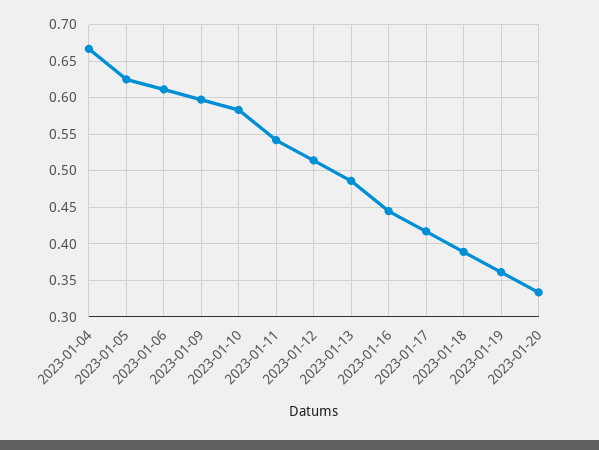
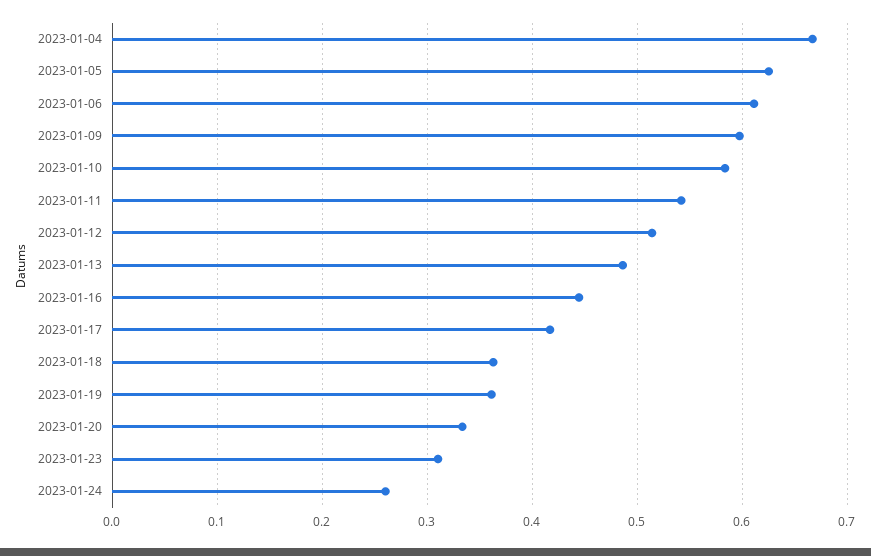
2023-01-18: 0.39 -> 0.36
2023-01-23: none -> 0.31
2023-01-24: none -> 0.26

